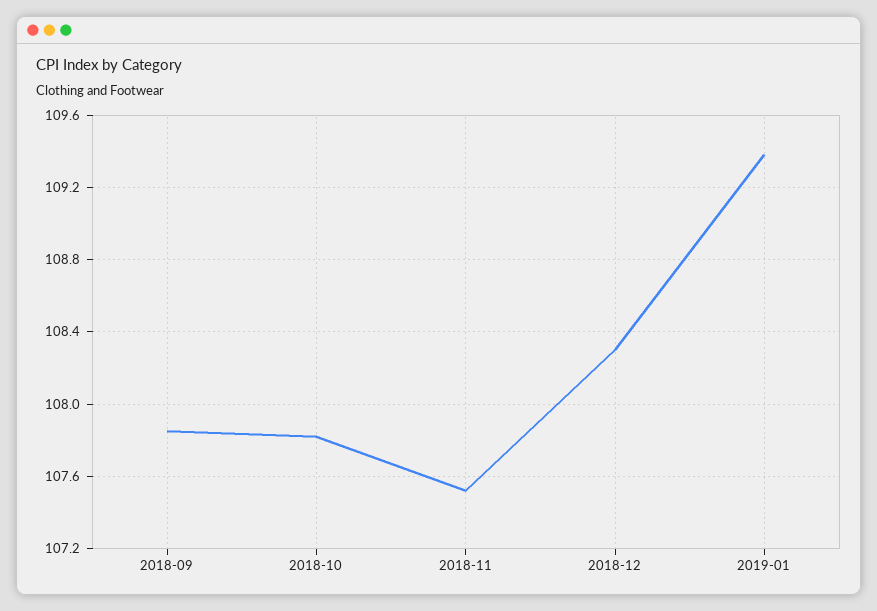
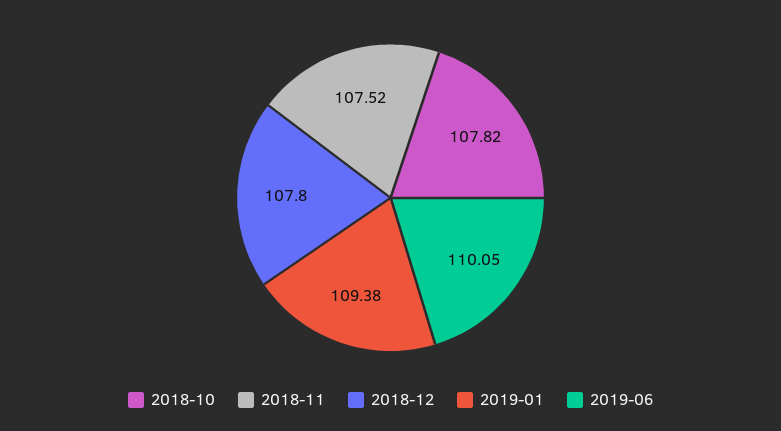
2018-09: 107.85 -> none
2018-12: 108.3 -> 107.8
2019-06: none -> 110.05

